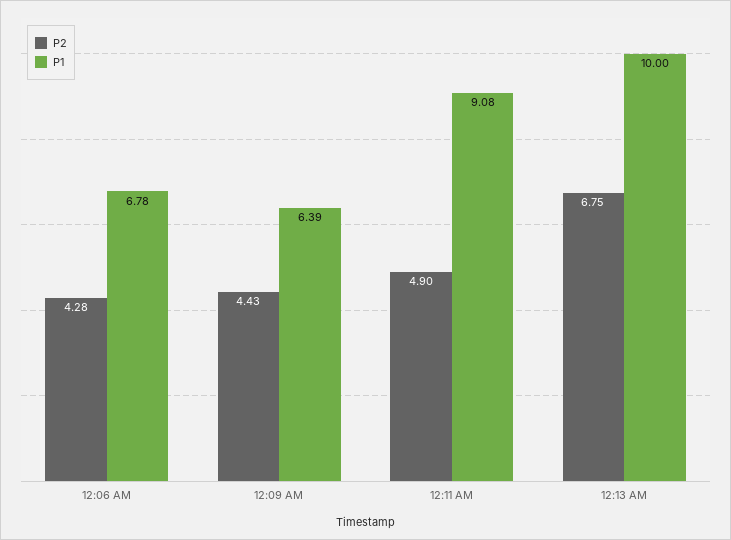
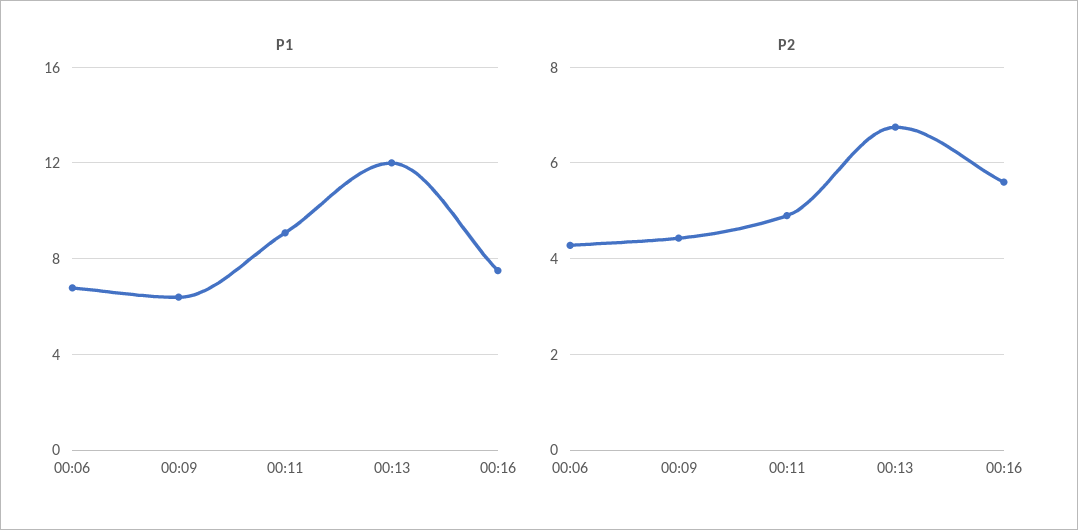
P1, 12:13 AM: 10 -> 12
P1, 00:16: none -> 7.5
P2, 00:16: none -> 5.6

